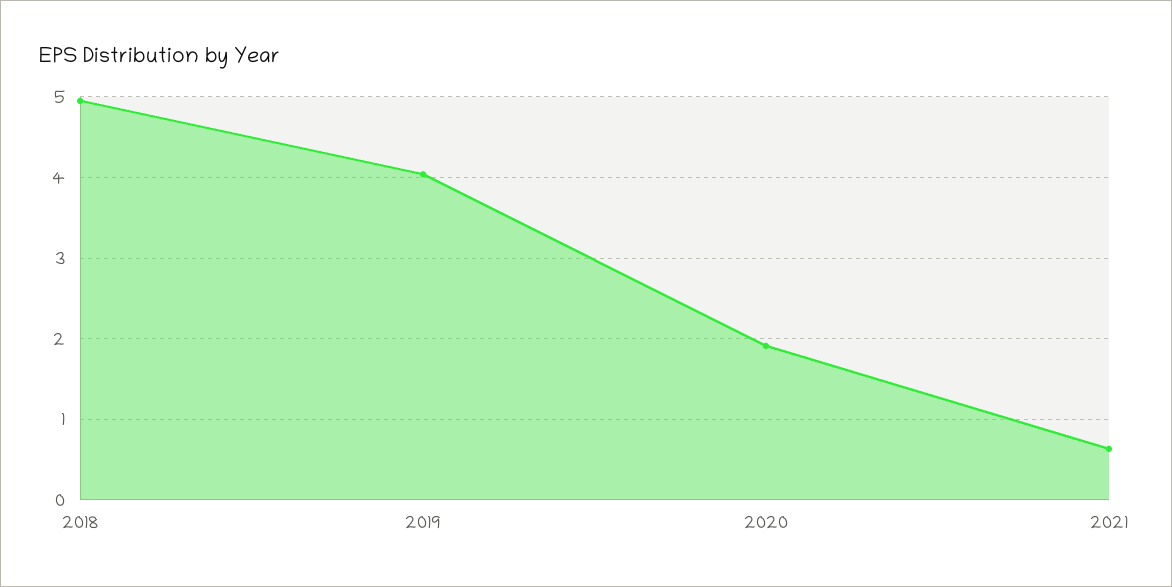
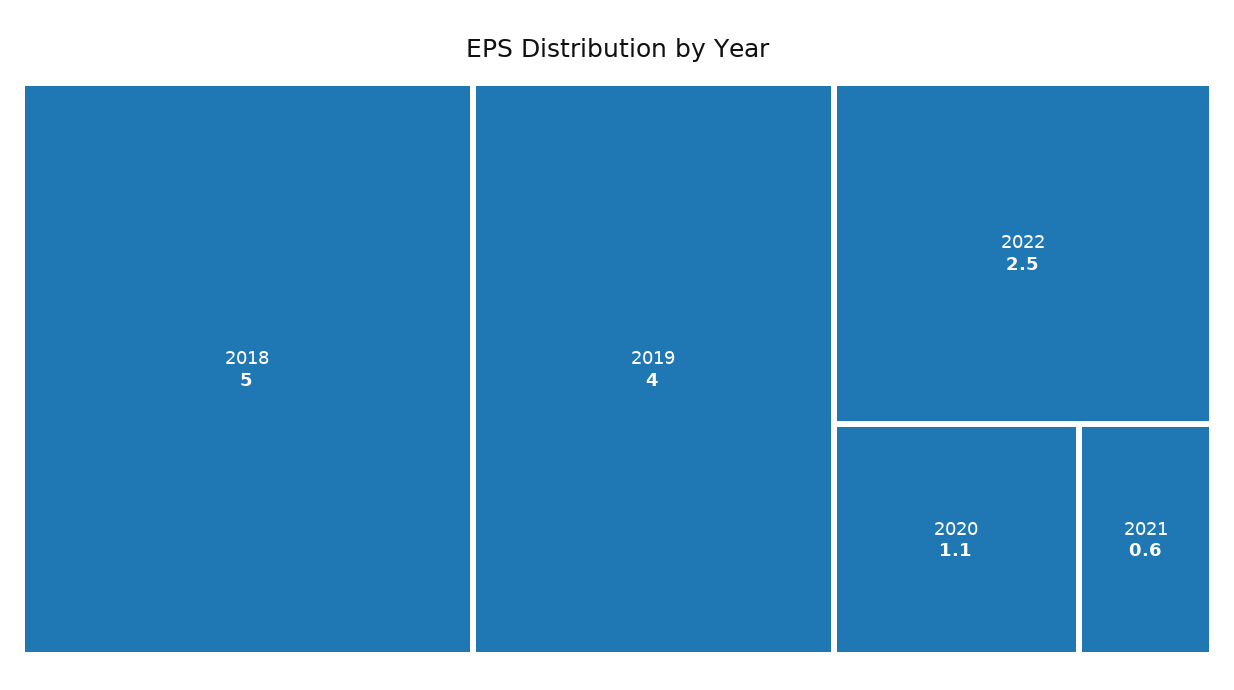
2020: 1.9 -> 1.1
2022: none -> 2.5

